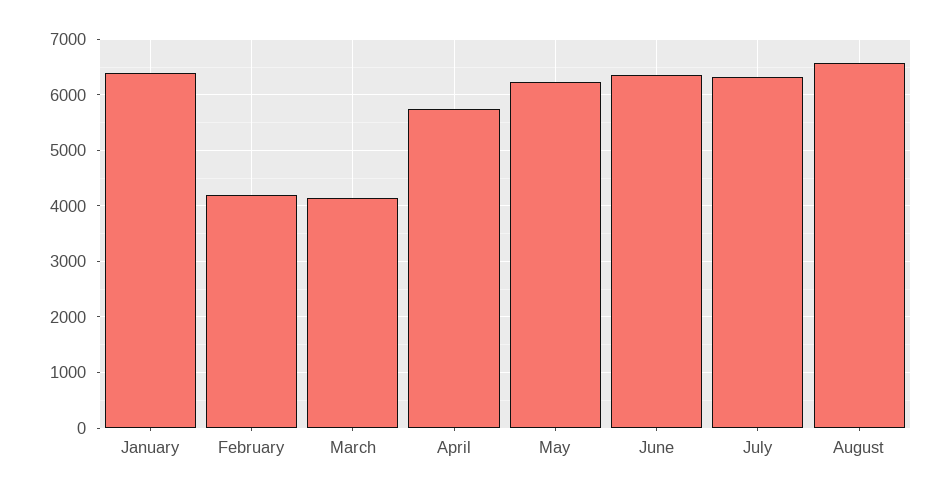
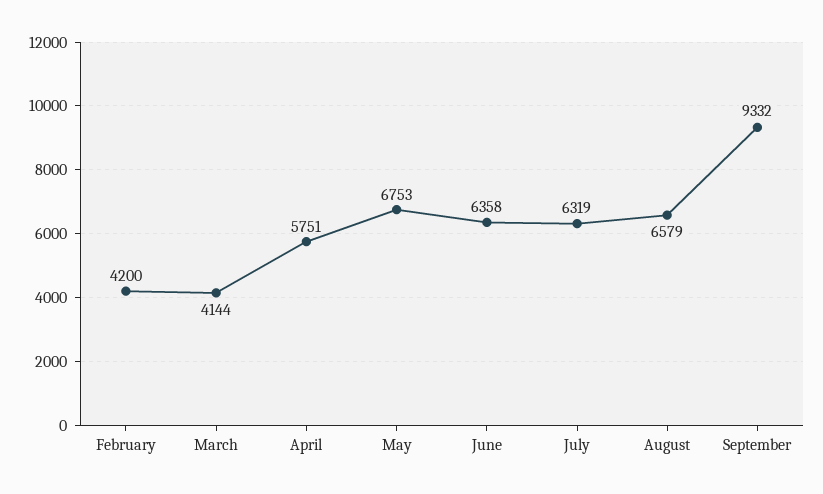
January: 6400 -> none
May: 6200 -> 6753
September: none -> 9332

